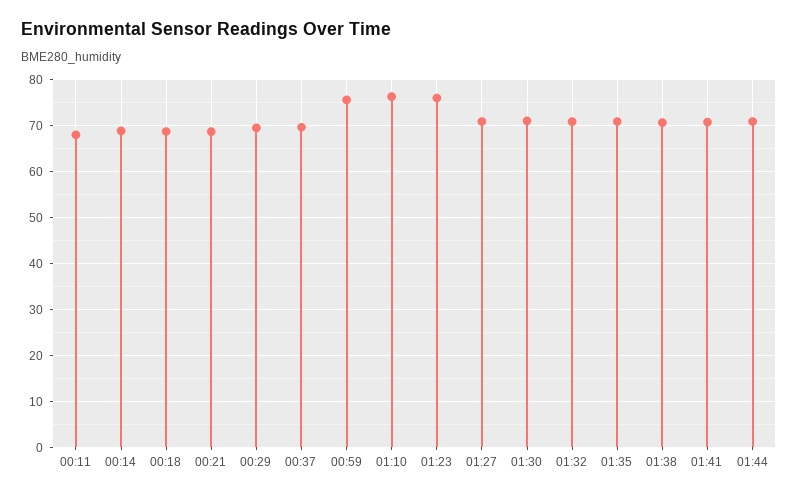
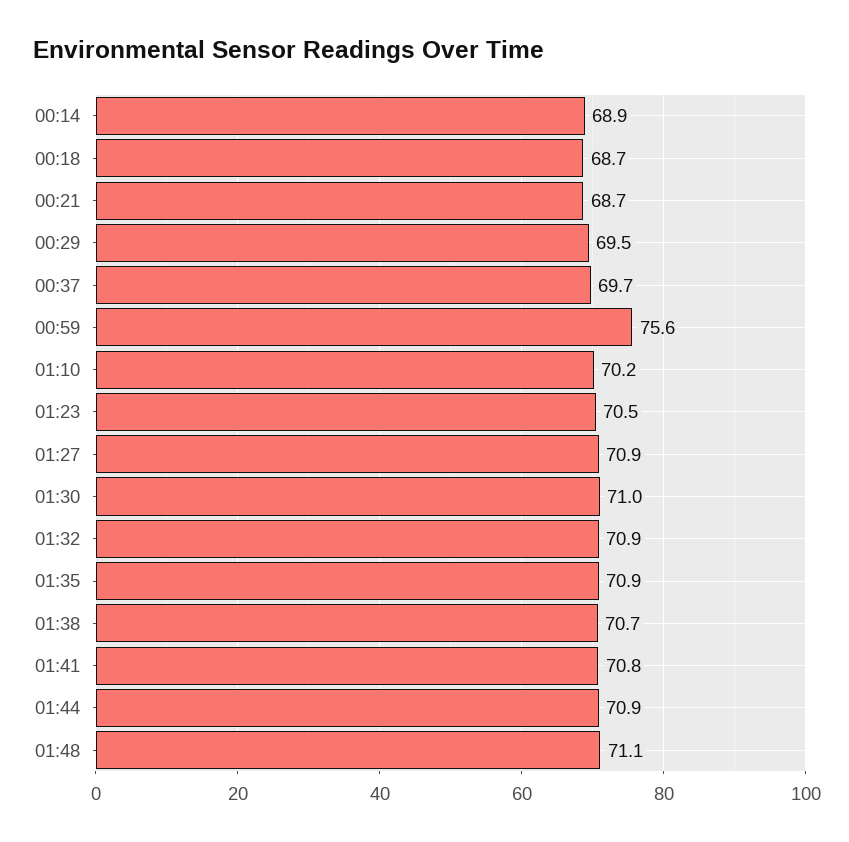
00:11: 68 -> none
01:10: 76 -> 70.2
01:23: 76 -> 70.5
01:48: none -> 71.1

